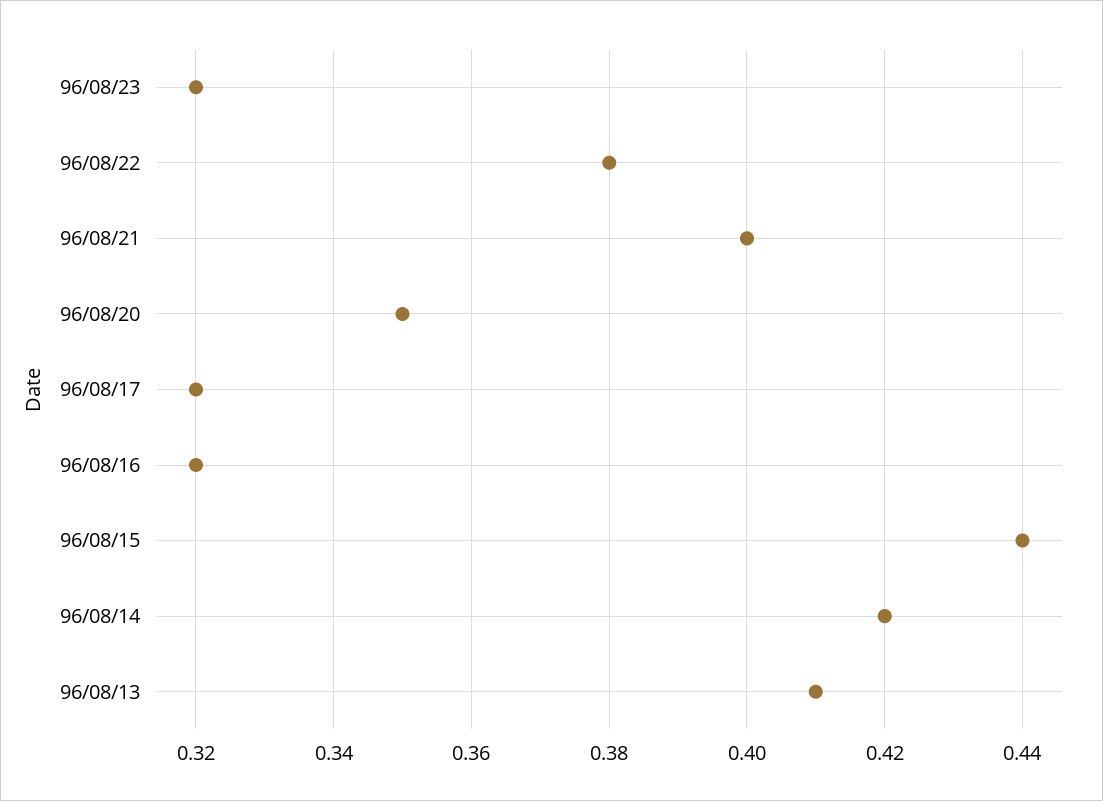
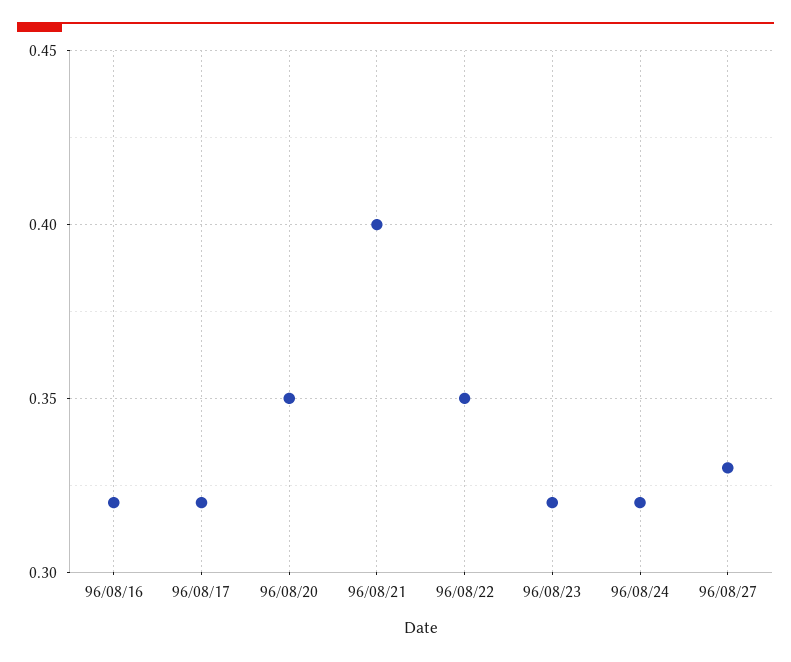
96/08/22: 0.38 -> 0.35
96/08/15: 0.44 -> none
96/08/14: 0.42 -> none
96/08/13: 0.41 -> none
96/08/24: none -> 0.32
96/08/27: none -> 0.33

